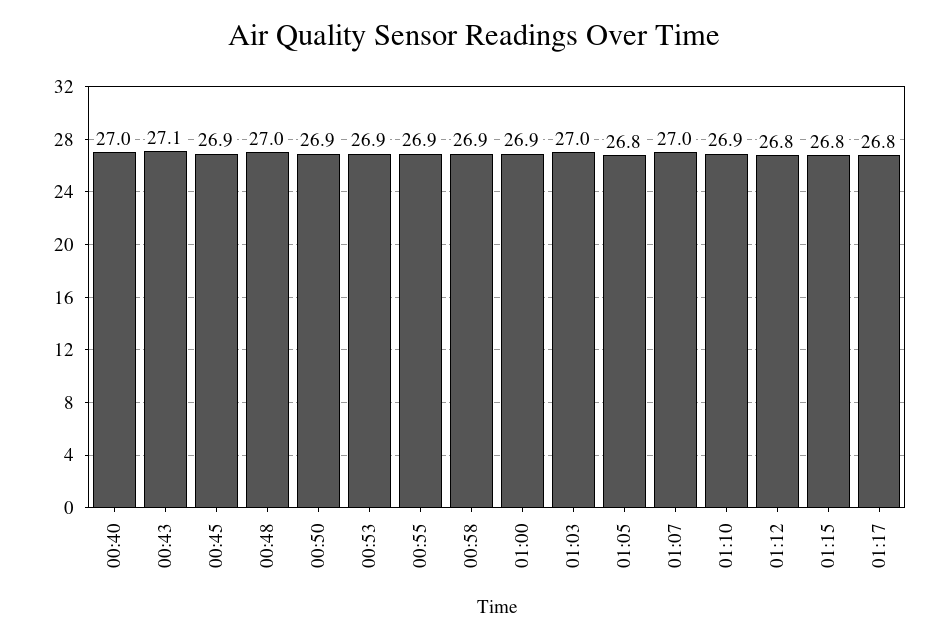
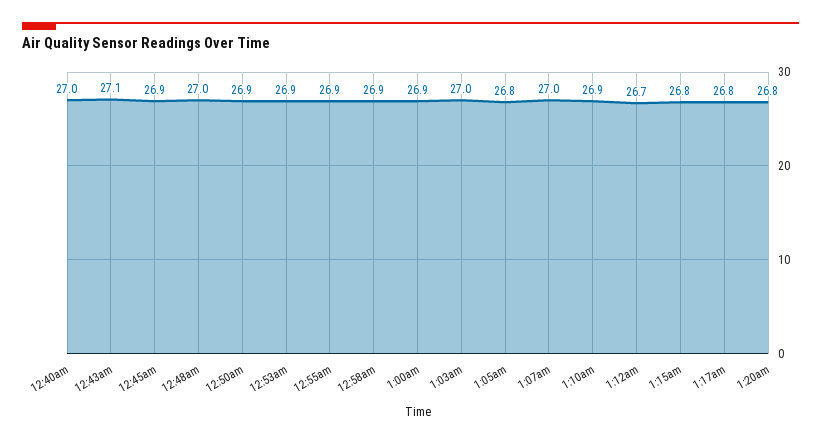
01:12: 26.8 -> 26.7
1:20am: none -> 26.8

